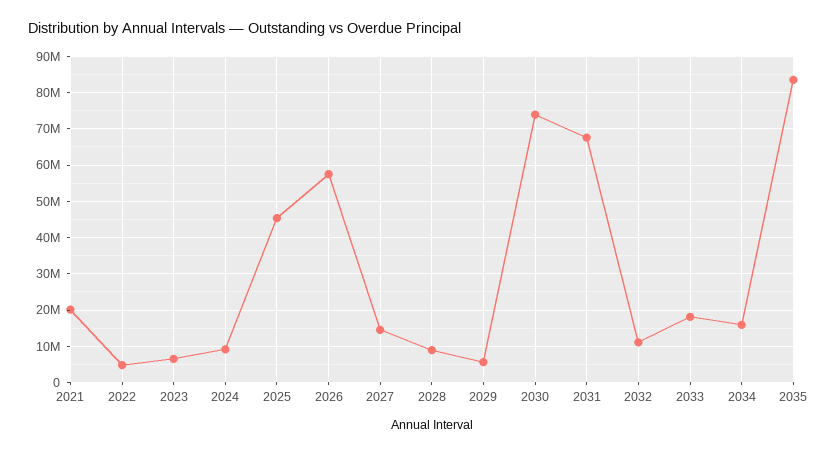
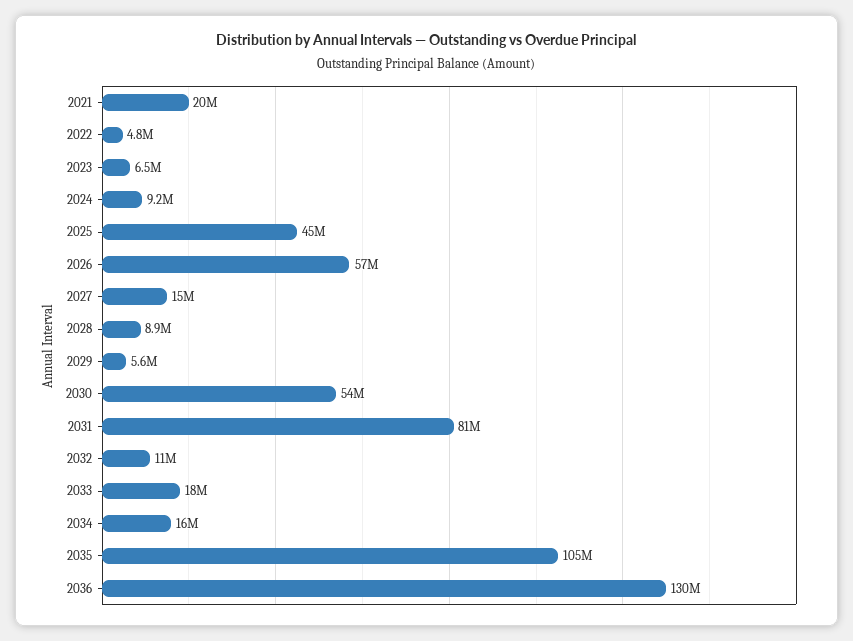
2030: 74000000 -> 54000000
2031: 68000000 -> 81000000
2035: 84000000 -> 105000000
2036: none -> 130000000

